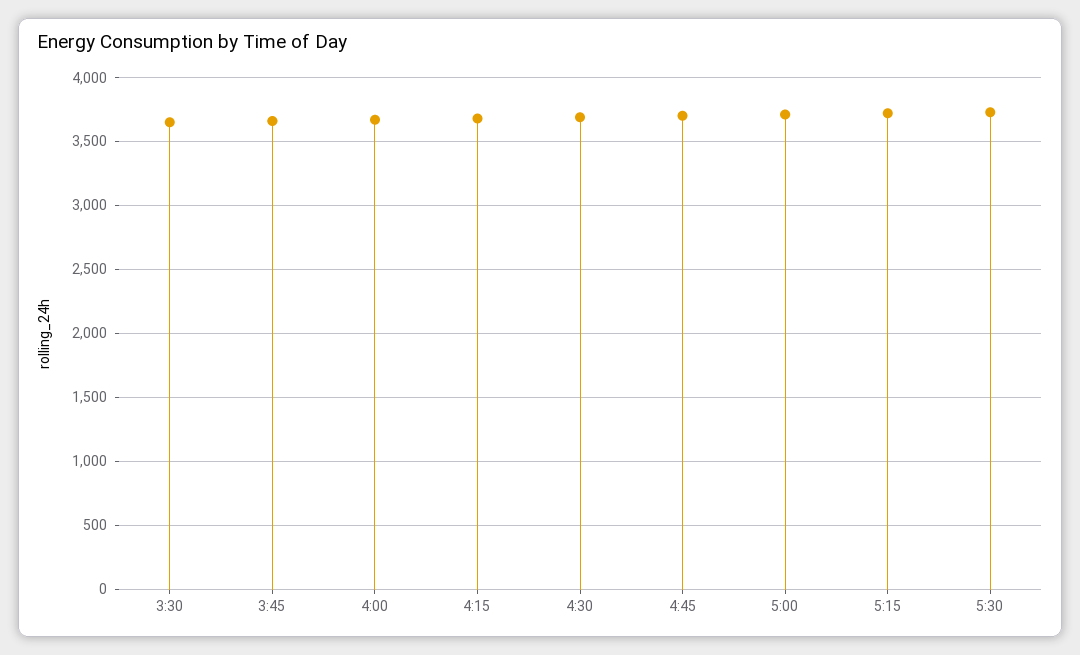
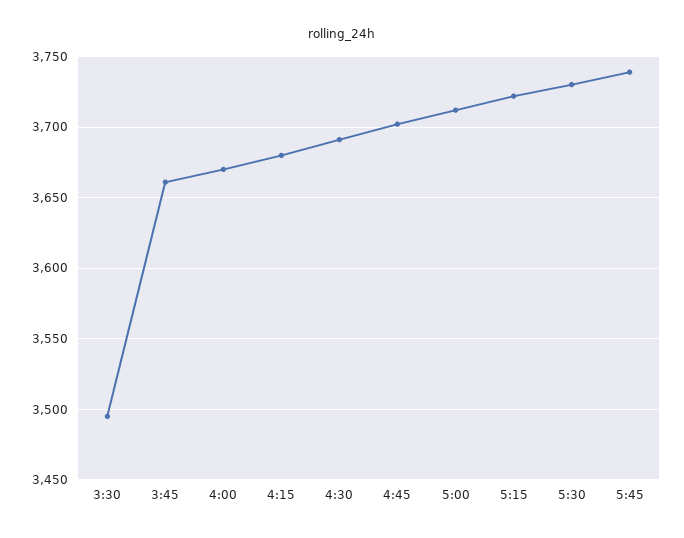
3:30: 3650 -> 3495
5:45: none -> 3740

